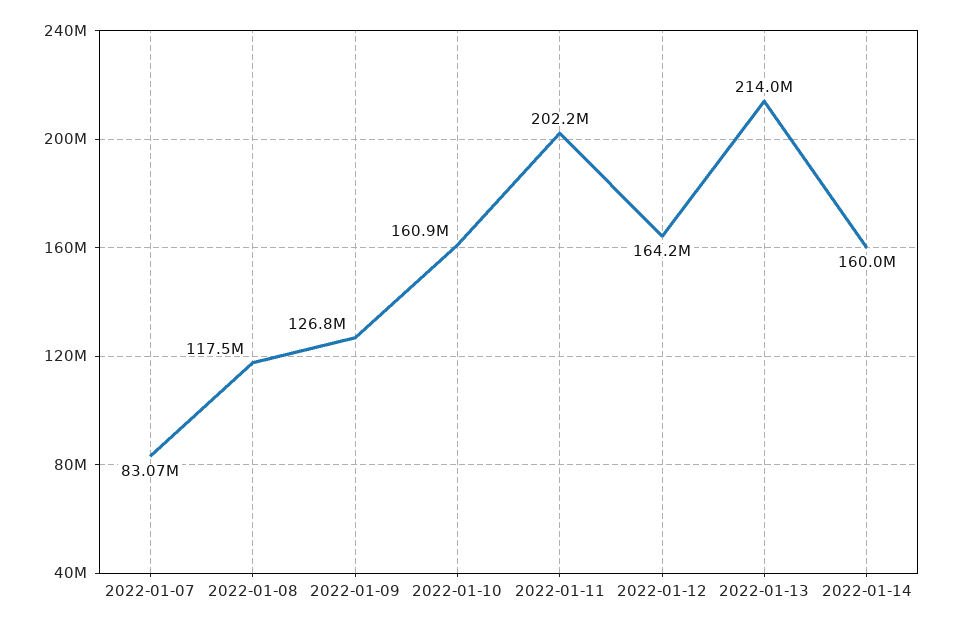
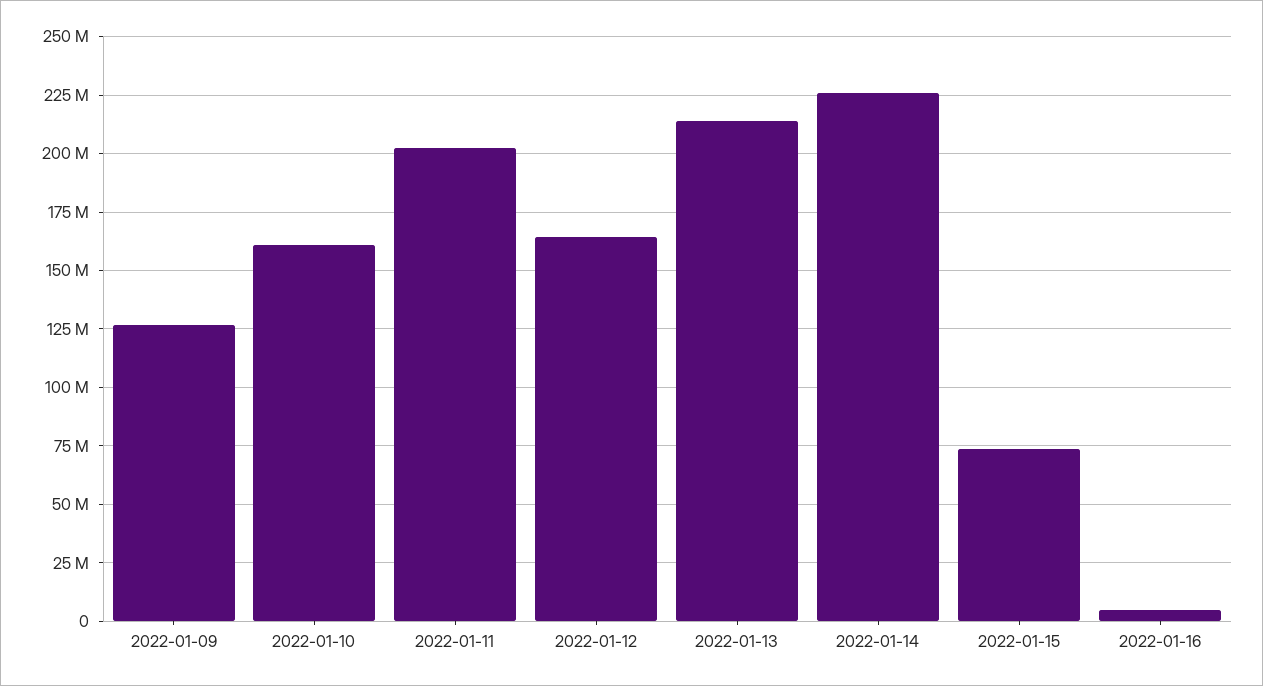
2022-01-07: 83070000 -> none
2022-01-08: 117500000 -> none
2022-01-14: 160000000 -> 225000000
2022-01-15: none -> 75000000
2022-01-16: none -> 5000000

